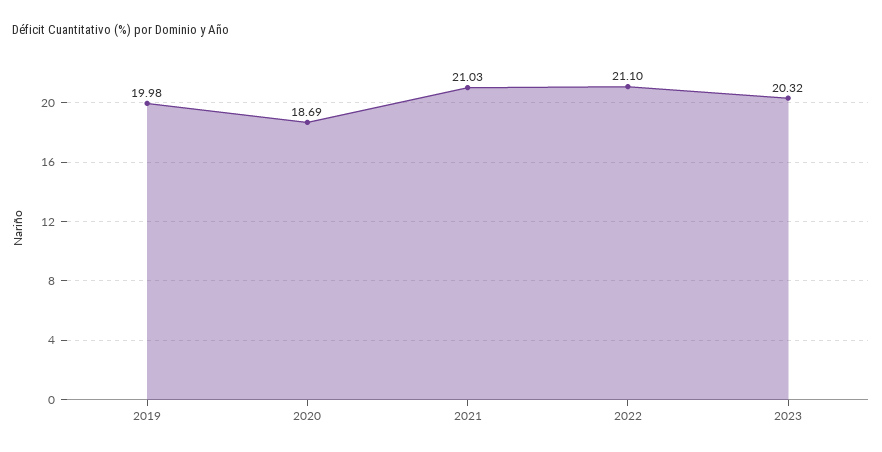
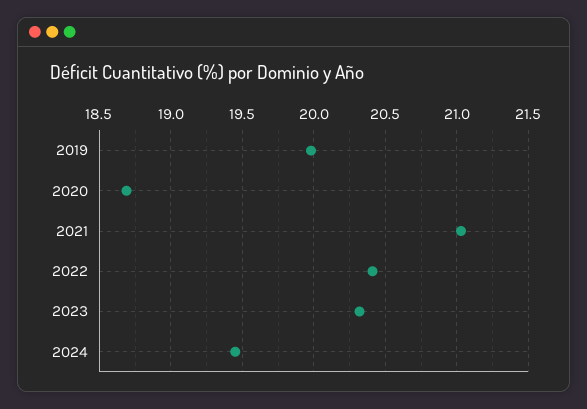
2022: 21.1 -> 20.4
2024: none -> 19.45

